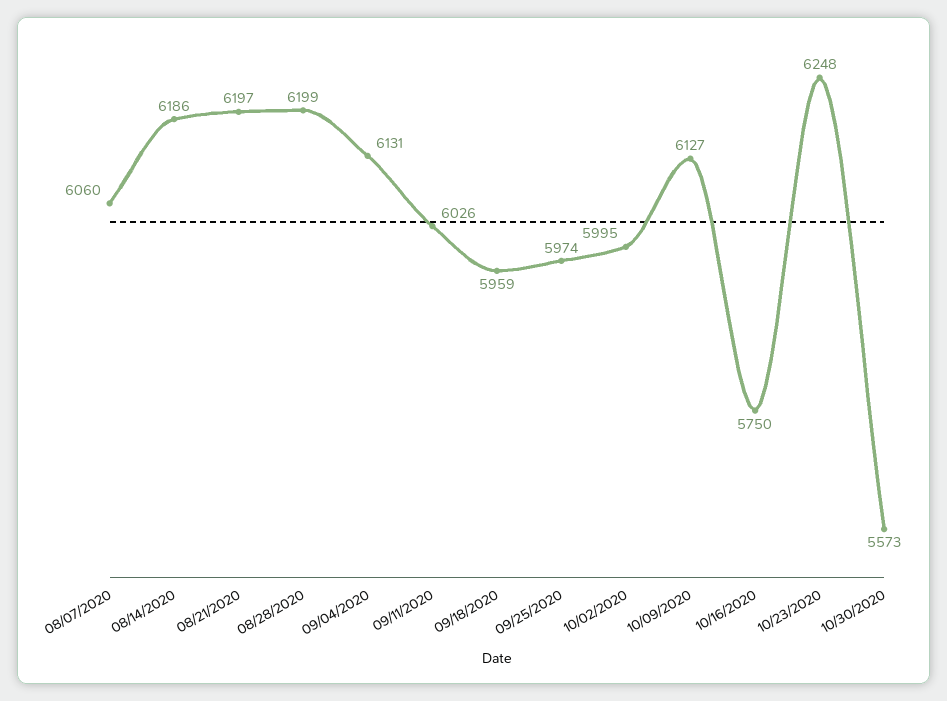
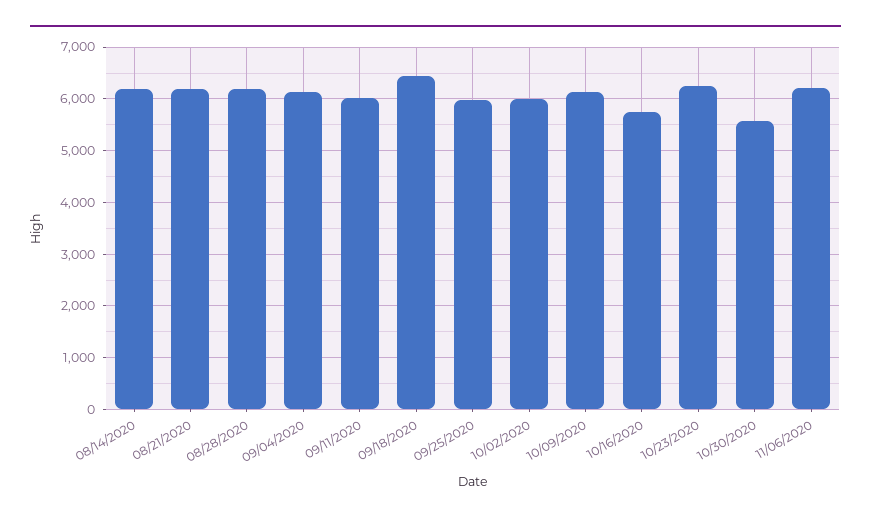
08/07/2020: 6060 -> none
09/18/2020: 5959 -> 6400
11/06/2020: none -> 6200

